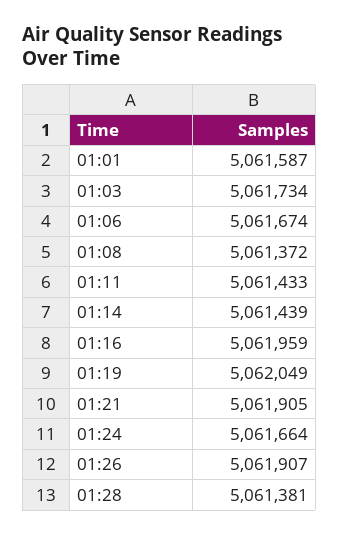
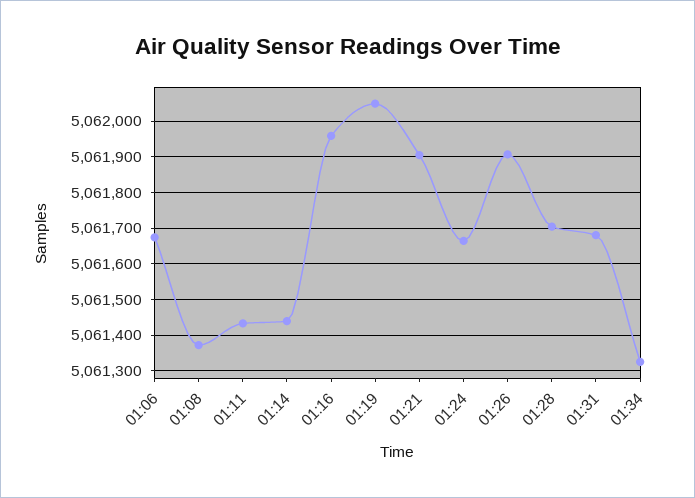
01:01: 5061587 -> none
01:03: 5061734 -> none
01:28: 5061381 -> 5061700
01:31: none -> 5061680
01:34: none -> 5061320

